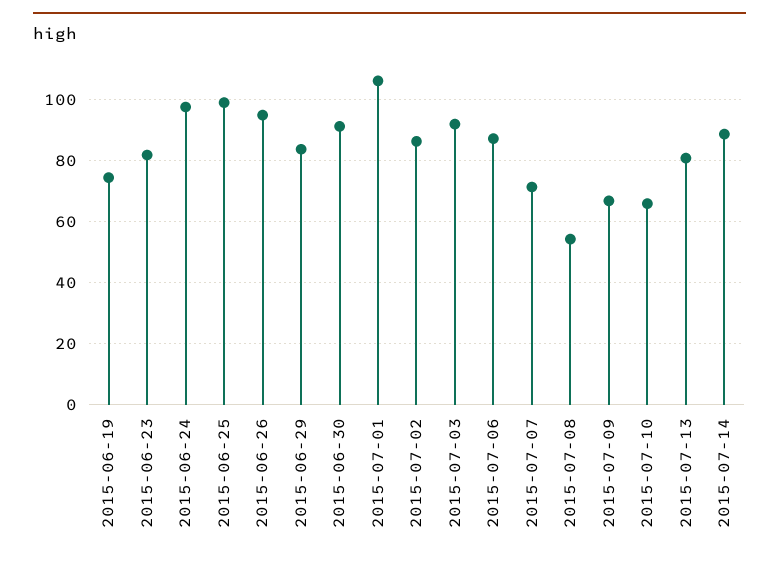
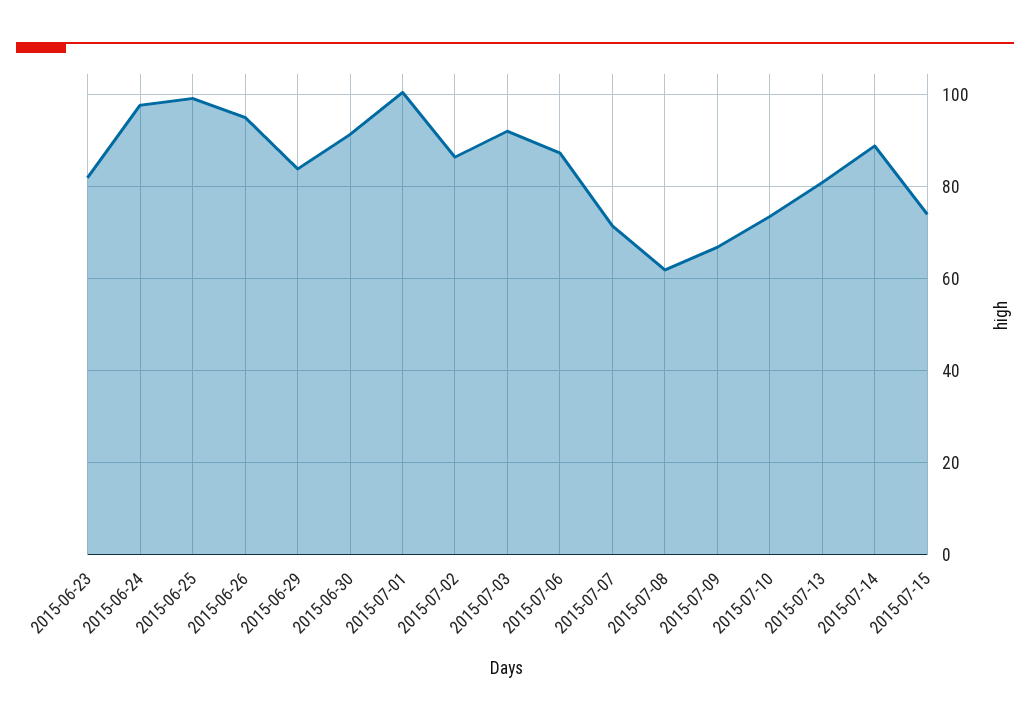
2015-06-19: 74 -> none
2015-07-01: 106 -> 100
2015-07-08: 54 -> 62
2015-07-10: 66 -> 74
2015-07-15: none -> 74

